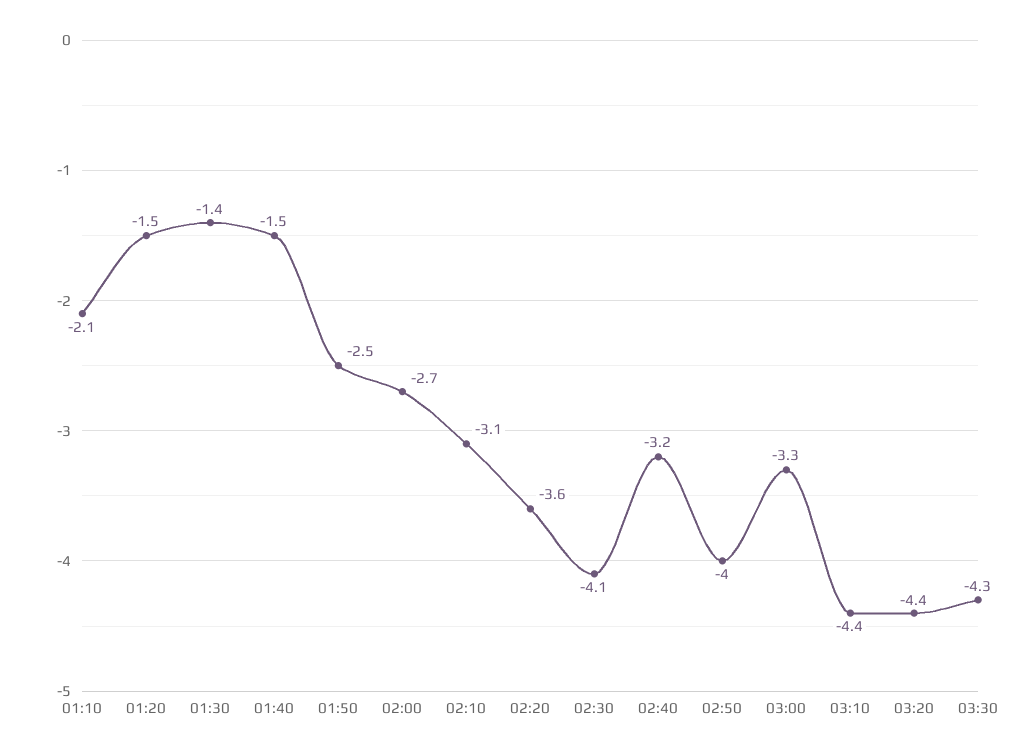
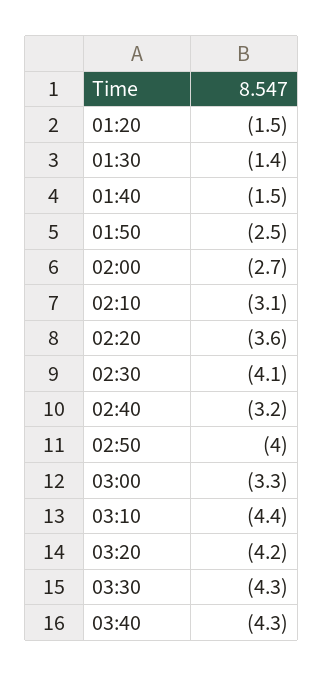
01:10: -2.1 -> none
03:20: -4.4 -> -4.2
03:40: none -> -4.3

